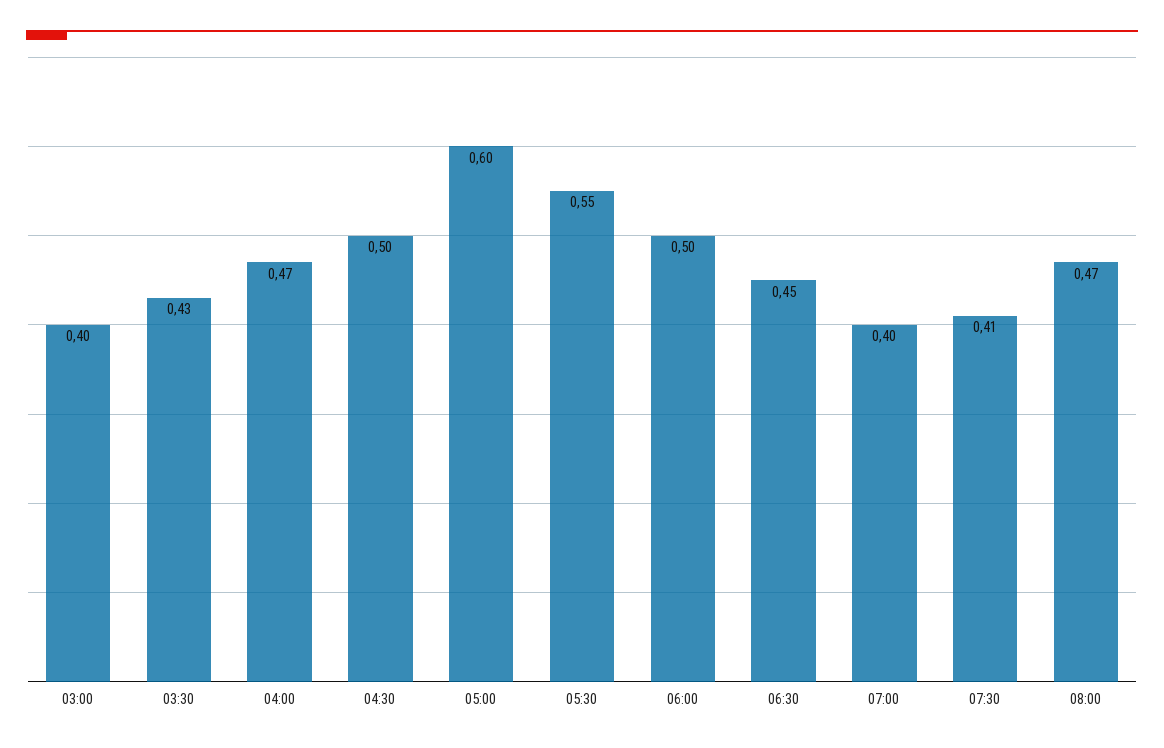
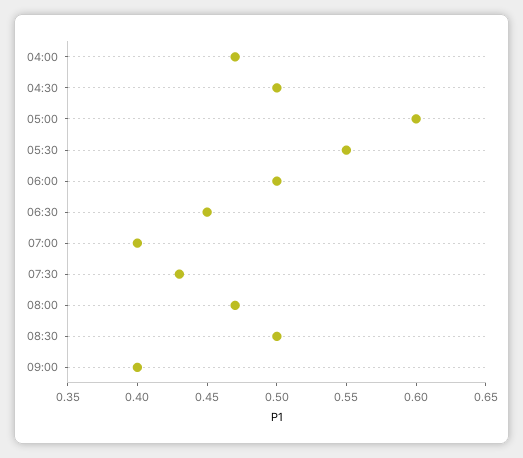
03:00: 0.4 -> none
03:30: 0.43 -> none
07:30: 0.41 -> 0.43
08:30: none -> 0.5
09:00: none -> 0.4

